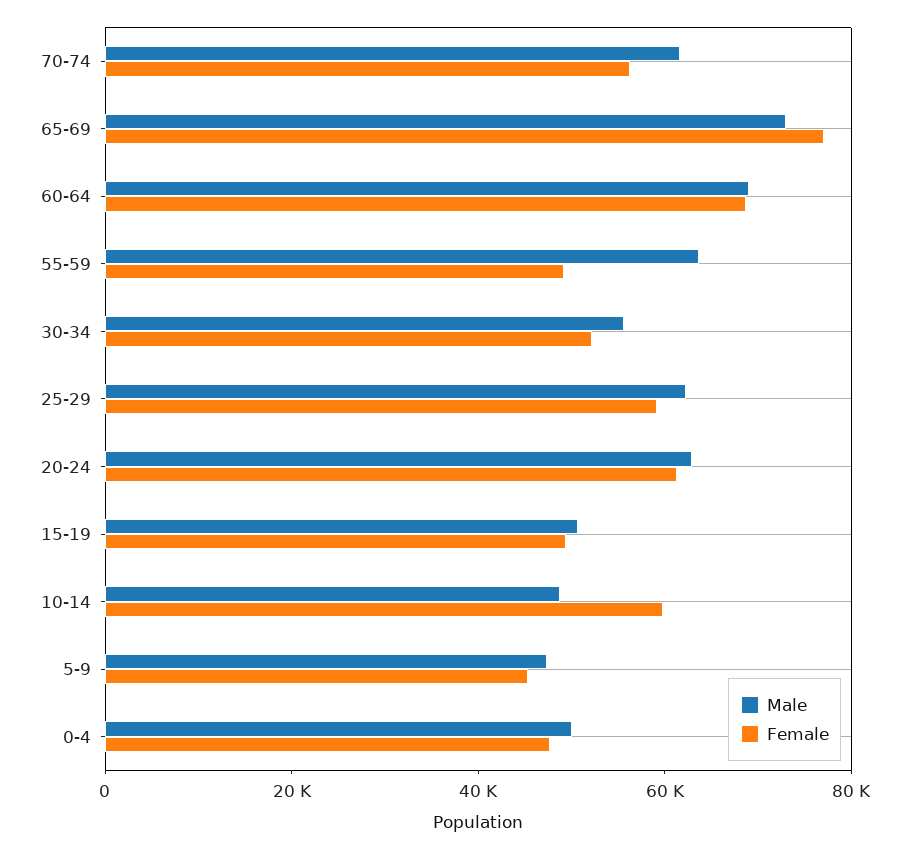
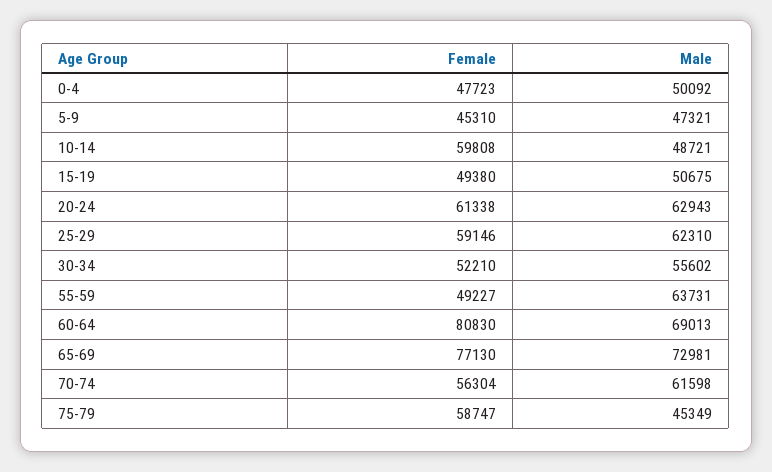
Female, 60-64: 70000 -> 80830
Female, 75-79: none -> 58747
Male, 75-79: none -> 45349

